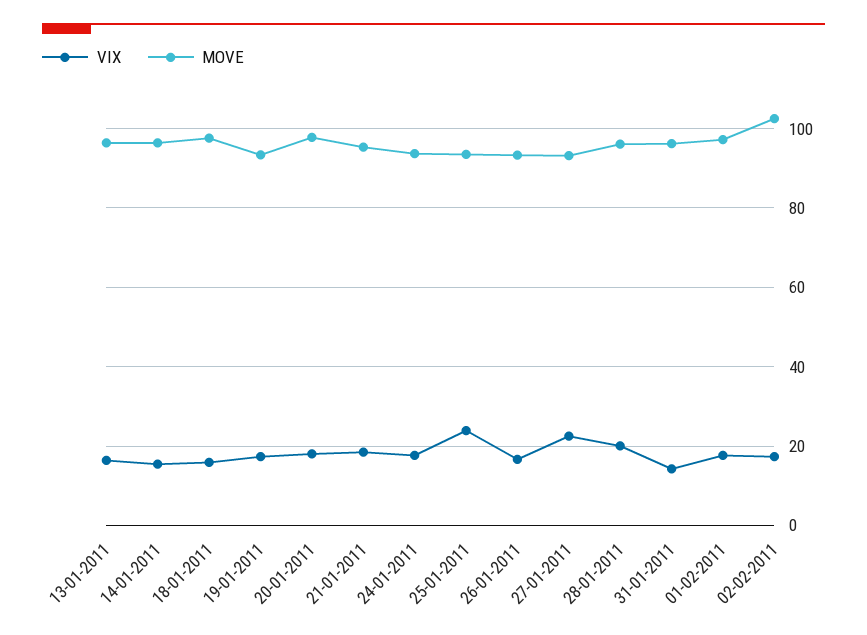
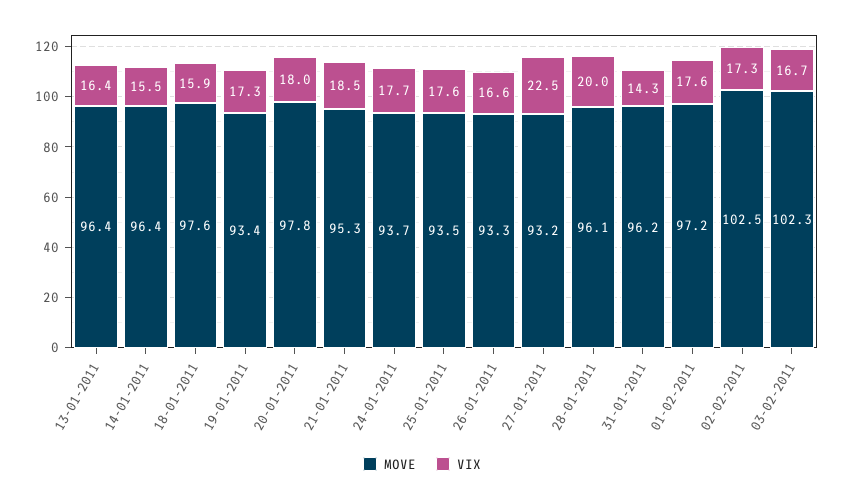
VIX, 25-01-2011: 24 -> 17.6
MOVE, 03-02-2011: none -> 102.3
VIX, 03-02-2011: none -> 16.7

